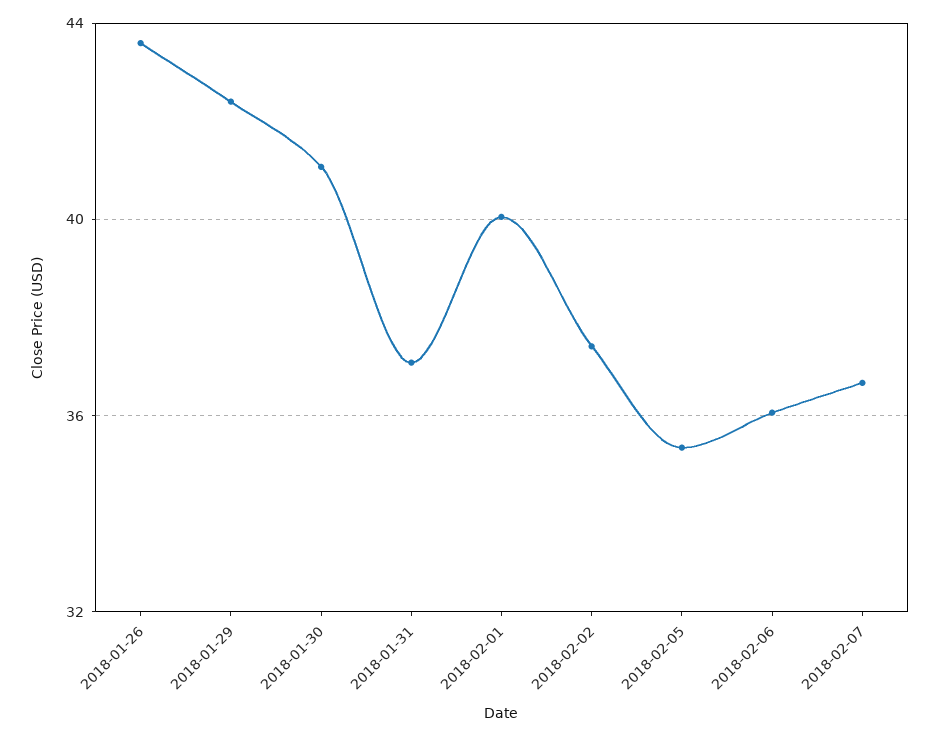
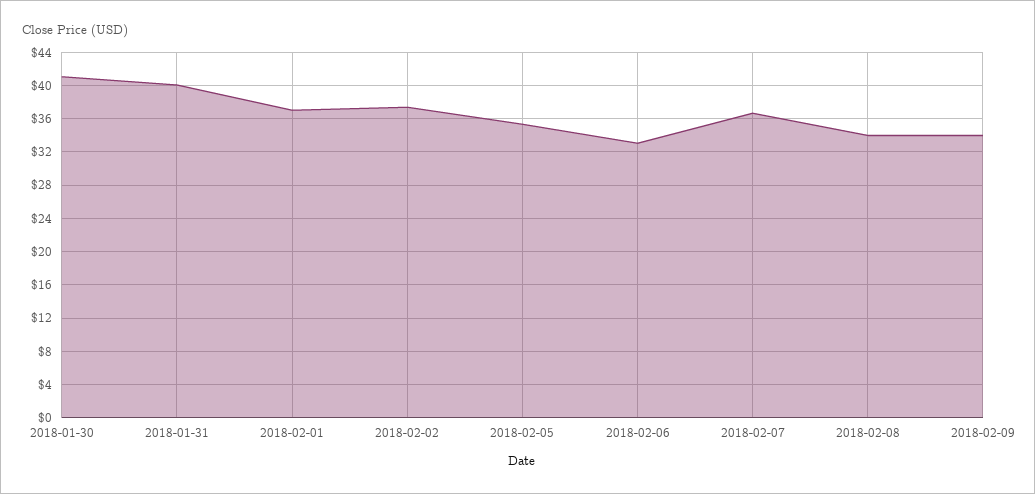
2018-01-26: 43.5 -> none
2018-01-29: 42.5 -> none
2018-01-31: 37 -> 40
2018-02-01: 40 -> 37
2018-02-06: 36 -> 33
2018-02-08: none -> 34
2018-02-09: none -> 34

